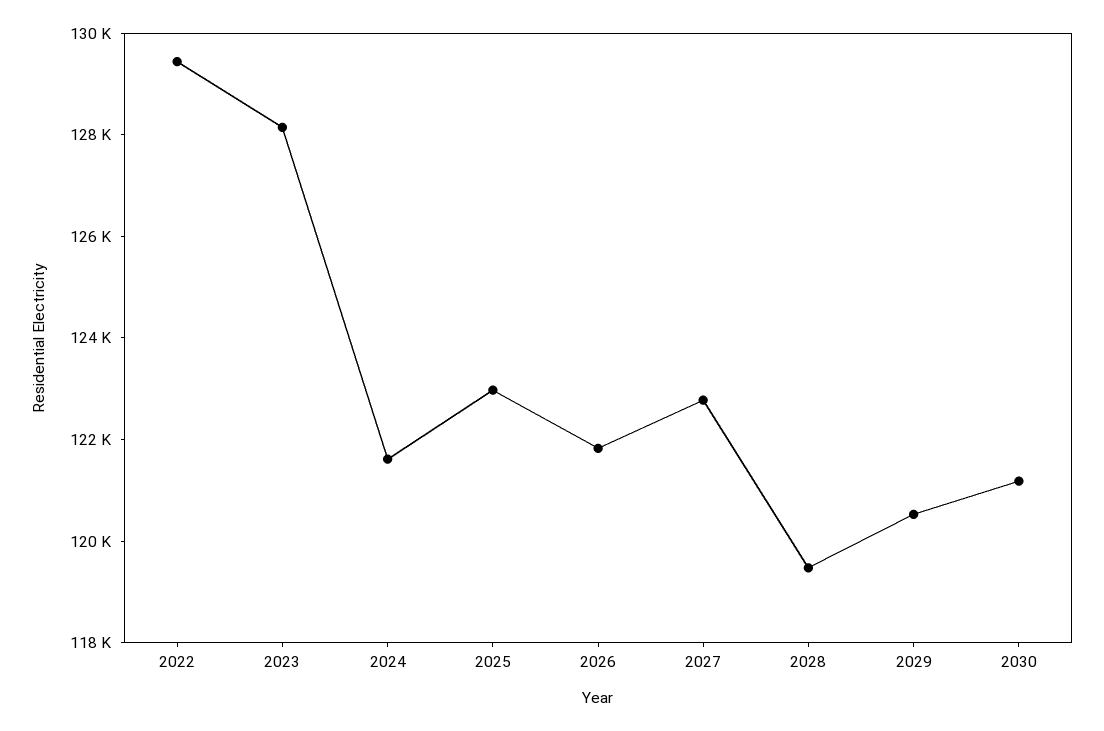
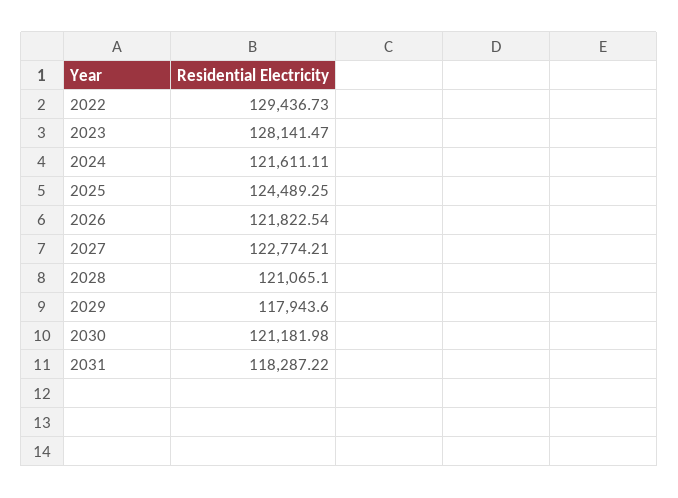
2025: 123000 -> 124489.25
2028: 119500 -> 121065.1
2029: 120500 -> 117943.6
2031: none -> 118287.22

